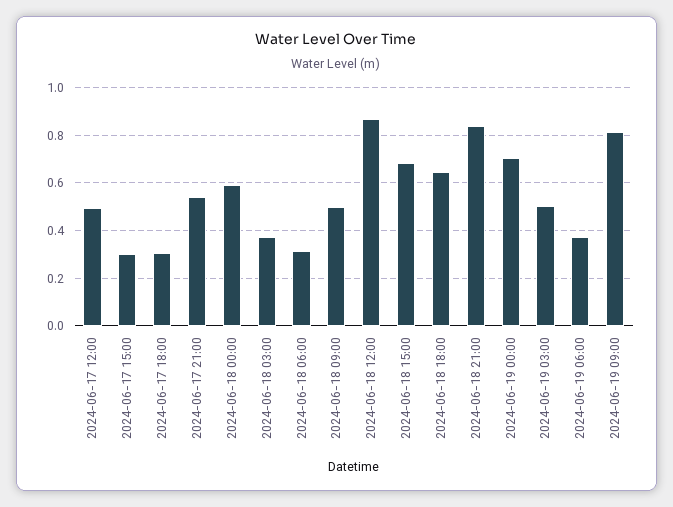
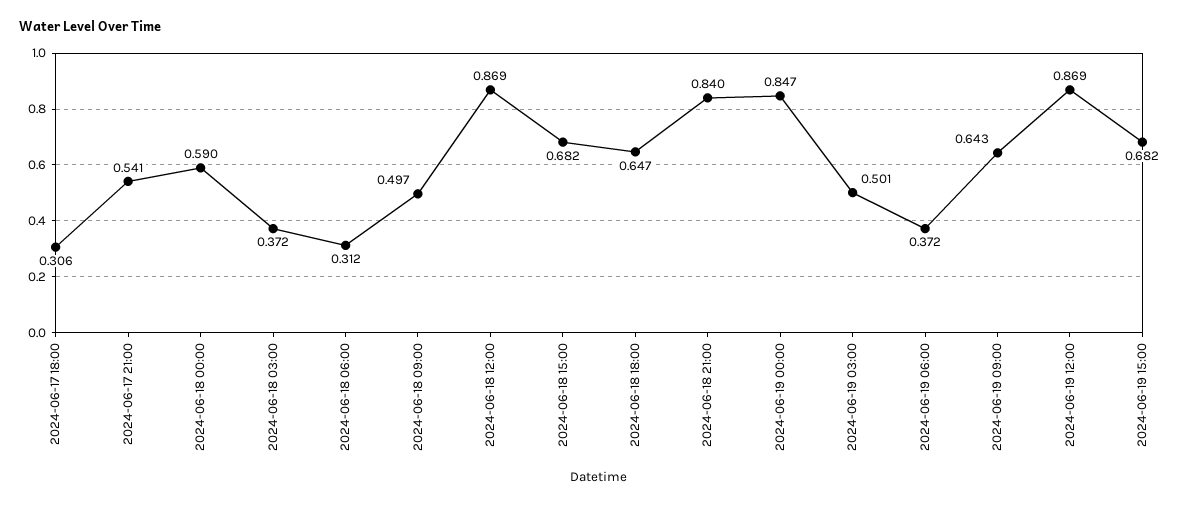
2024-06-17 12:00: 0.5 -> none
2024-06-17 15:00: 0.3 -> none
2024-06-19 00:00: 0.7 -> 0.847
2024-06-19 09:00: 0.8 -> 0.643
2024-06-19 12:00: none -> 0.869
2024-06-19 15:00: none -> 0.682

